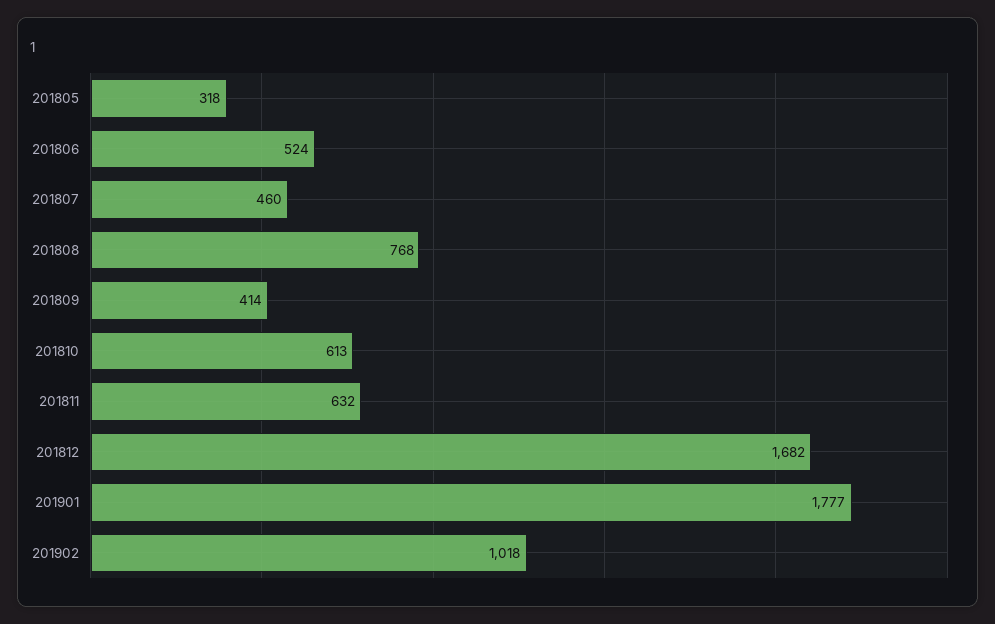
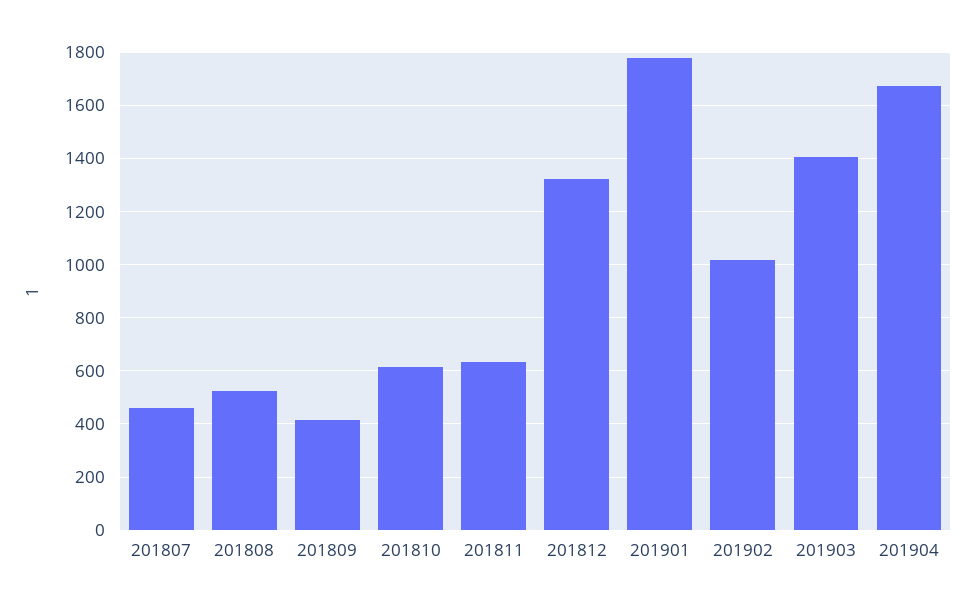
201805: 318 -> none
201806: 524 -> none
201808: 768 -> 525
201812: 1682 -> 1325
201903: none -> 1400
201904: none -> 1675

